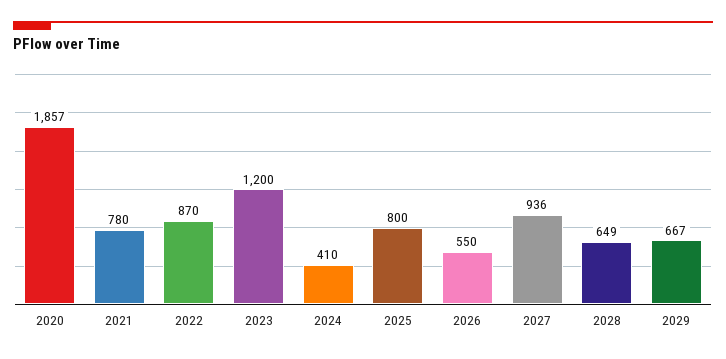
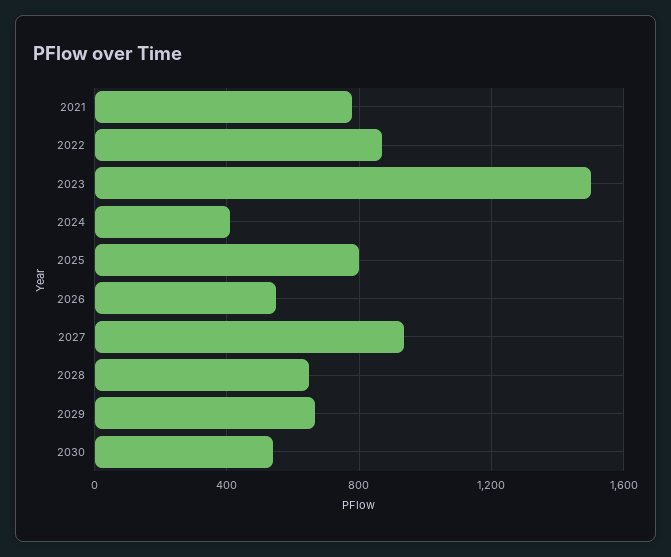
2020: 1857 -> none
2023: 1200 -> 1500
2030: none -> 550

